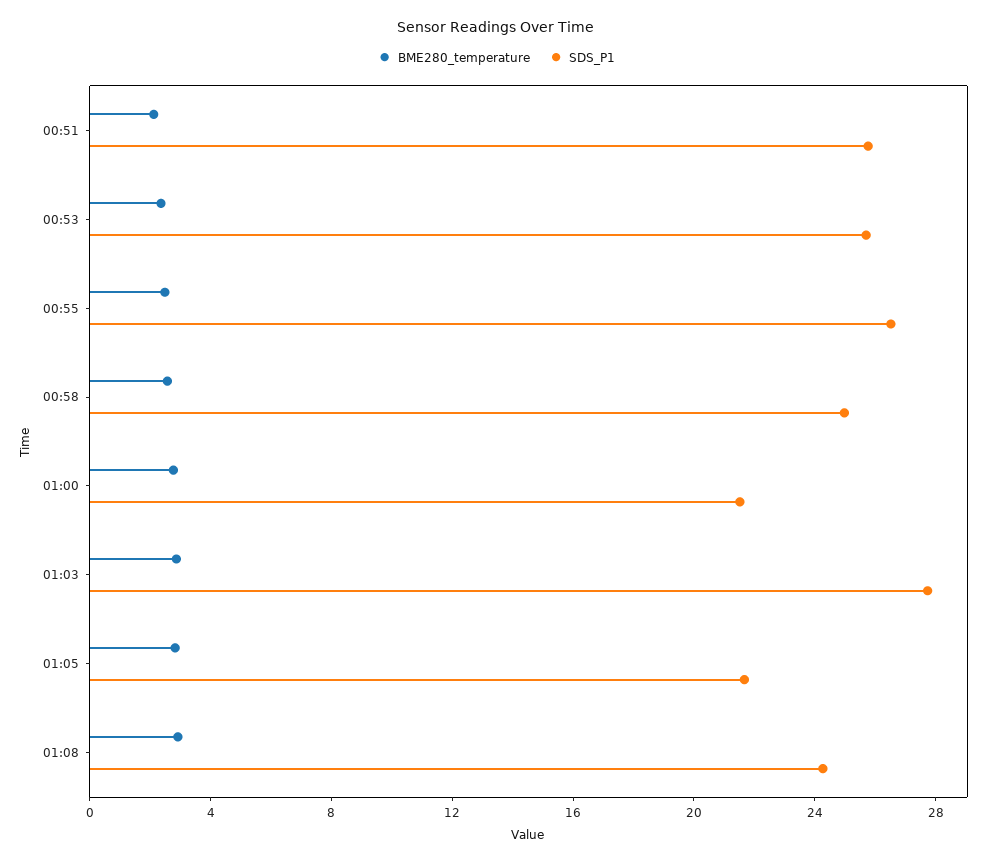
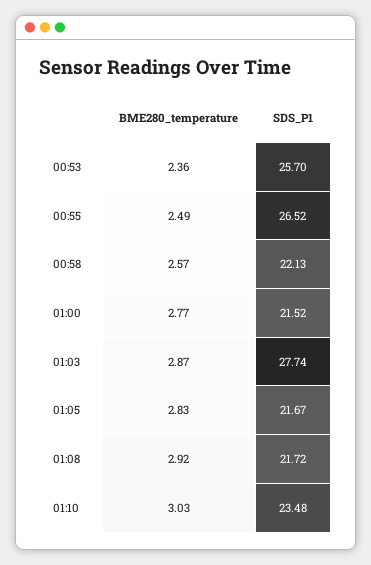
BME280_temperature, 00:51: 2 -> none
SDS_P1, 00:51: 26 -> none
SDS_P1, 00:58: 25 -> 22.13
SDS_P1, 01:08: 24 -> 21.72
BME280_temperature, 01:10: none -> 3.03
SDS_P1, 01:10: none -> 23.48

